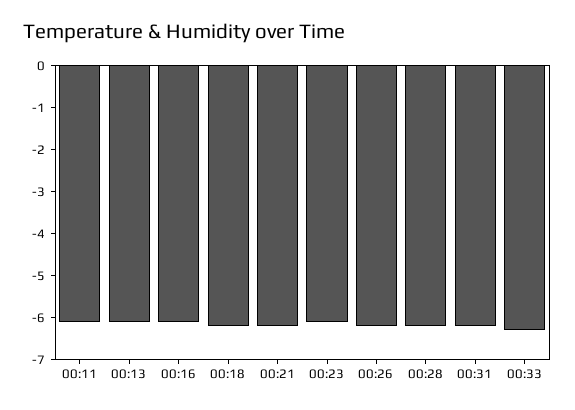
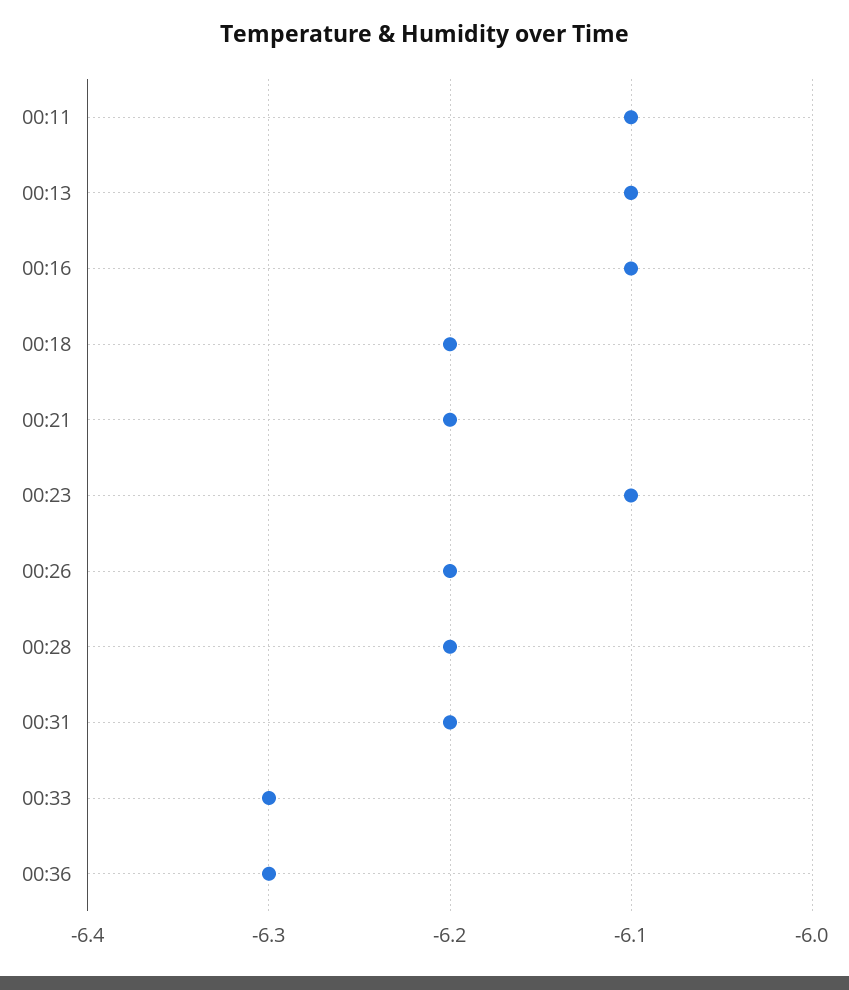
00:36: none -> -6.3

